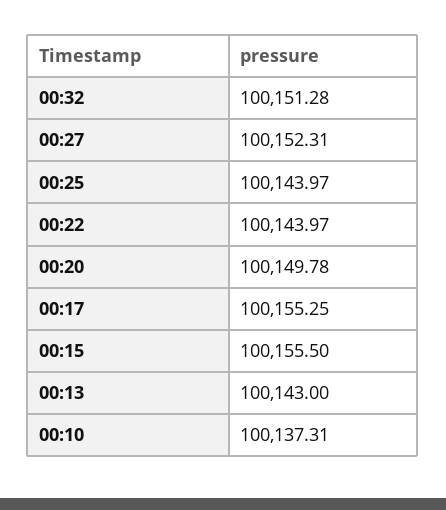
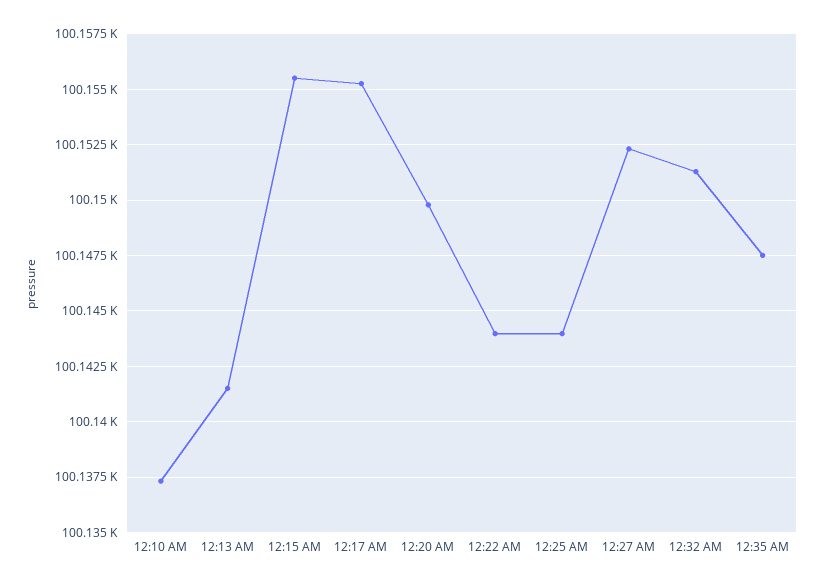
00:13: 100143 -> 100141.5
12:35 AM: none -> 100147.5

